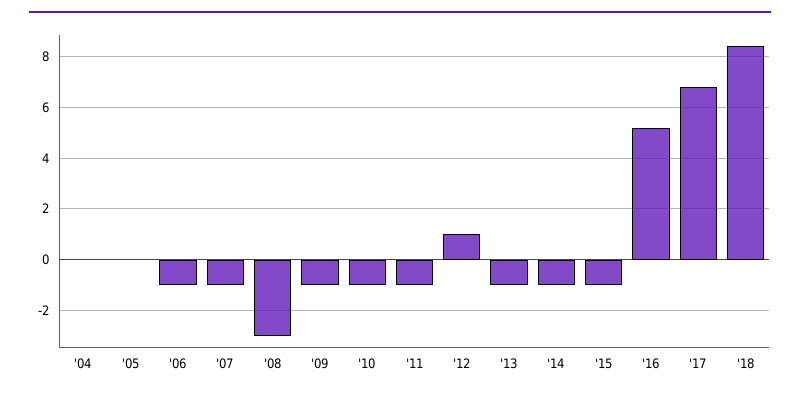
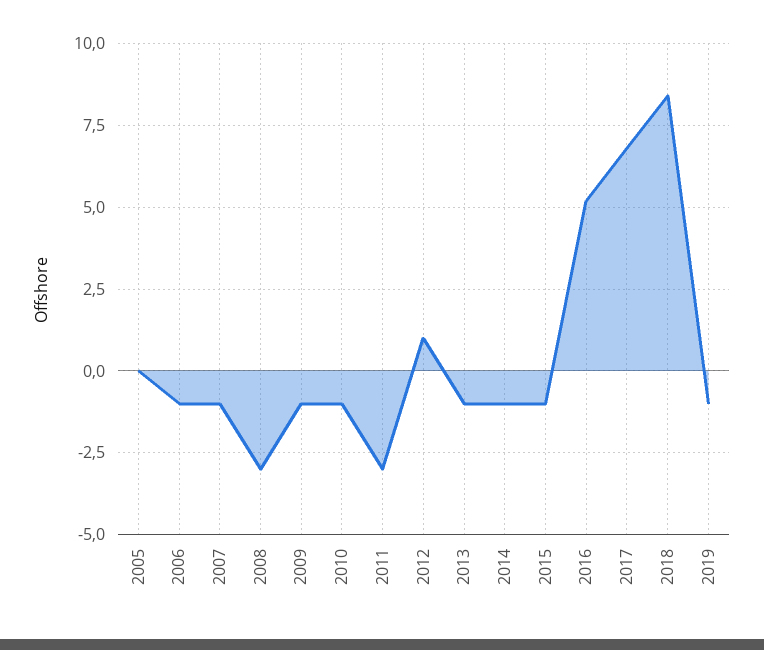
'04: 0 -> none
'11: -1 -> -3
2019: none -> -1

